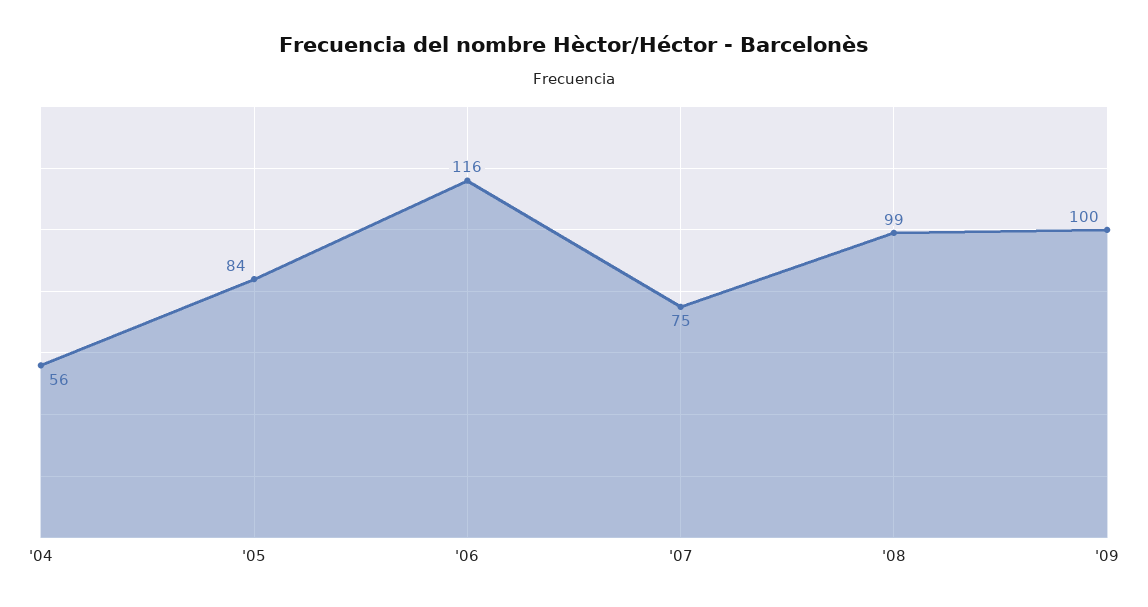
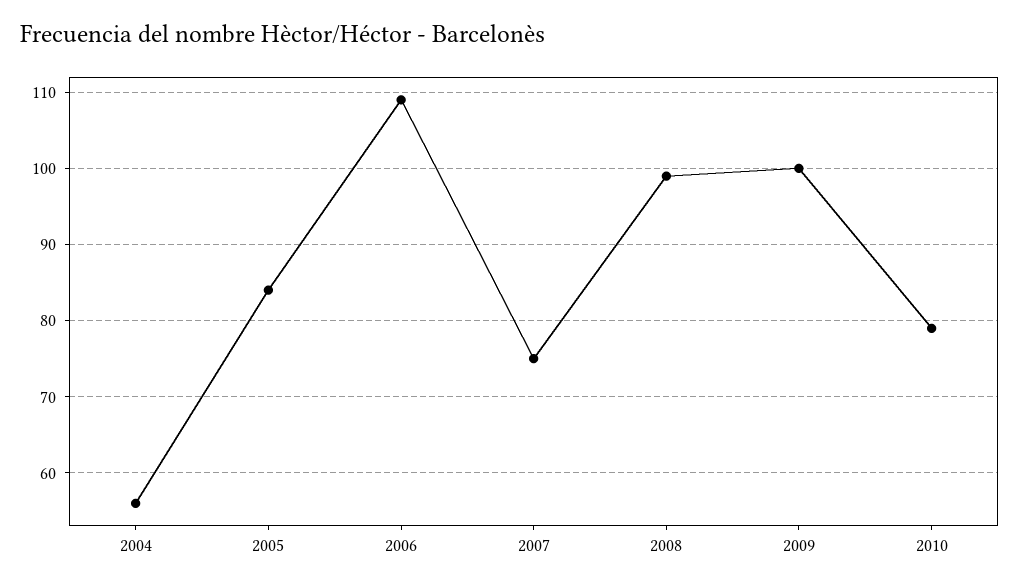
'06: 116 -> 109
2010: none -> 79

